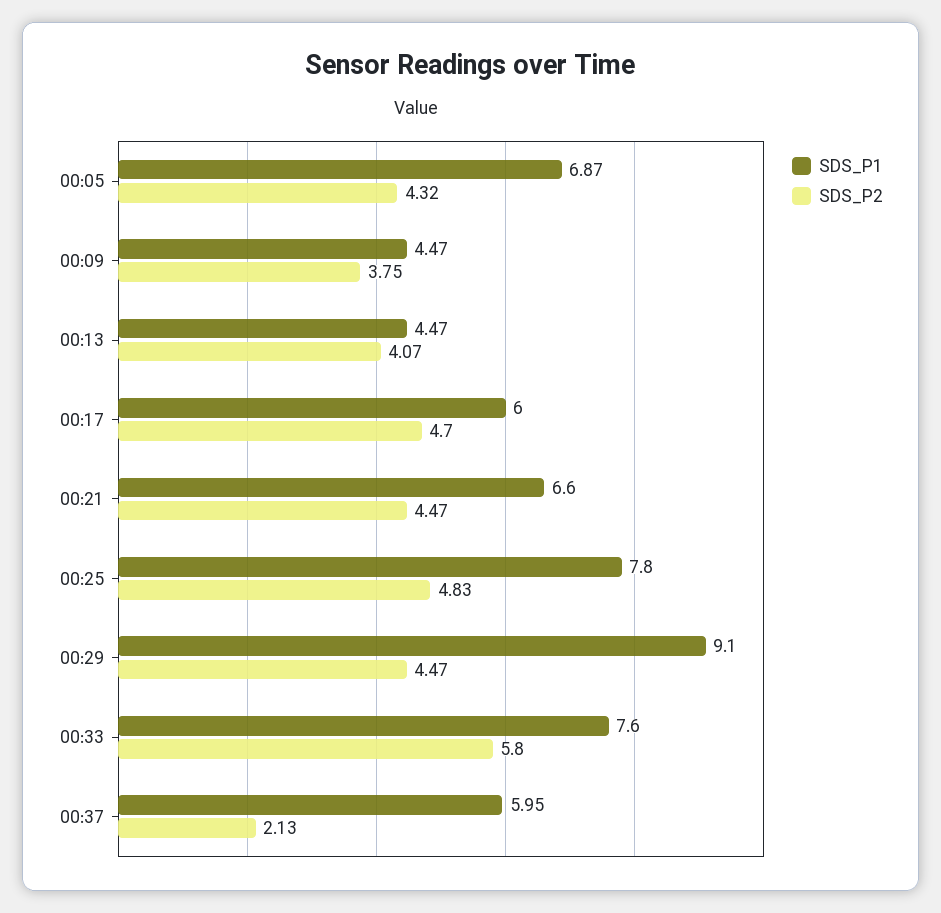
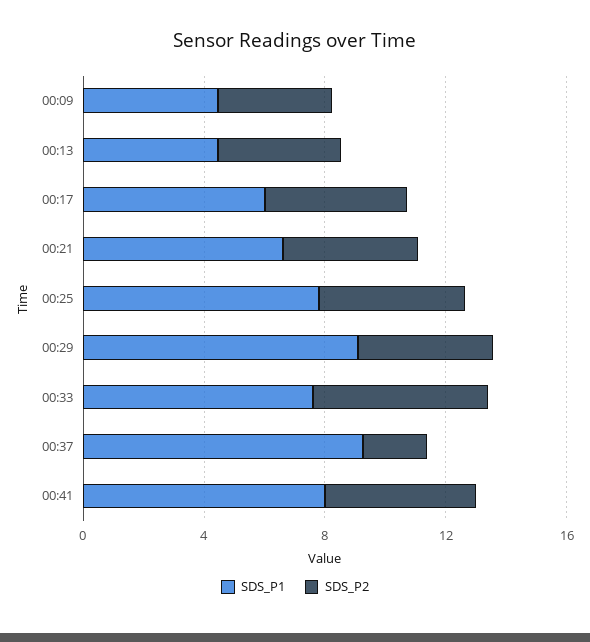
SDS_P1, 00:05: 6.87 -> none
SDS_P2, 00:05: 4.32 -> none
SDS_P1, 00:37: 5.95 -> 9
SDS_P1, 00:41: none -> 8
SDS_P2, 00:41: none -> 5

